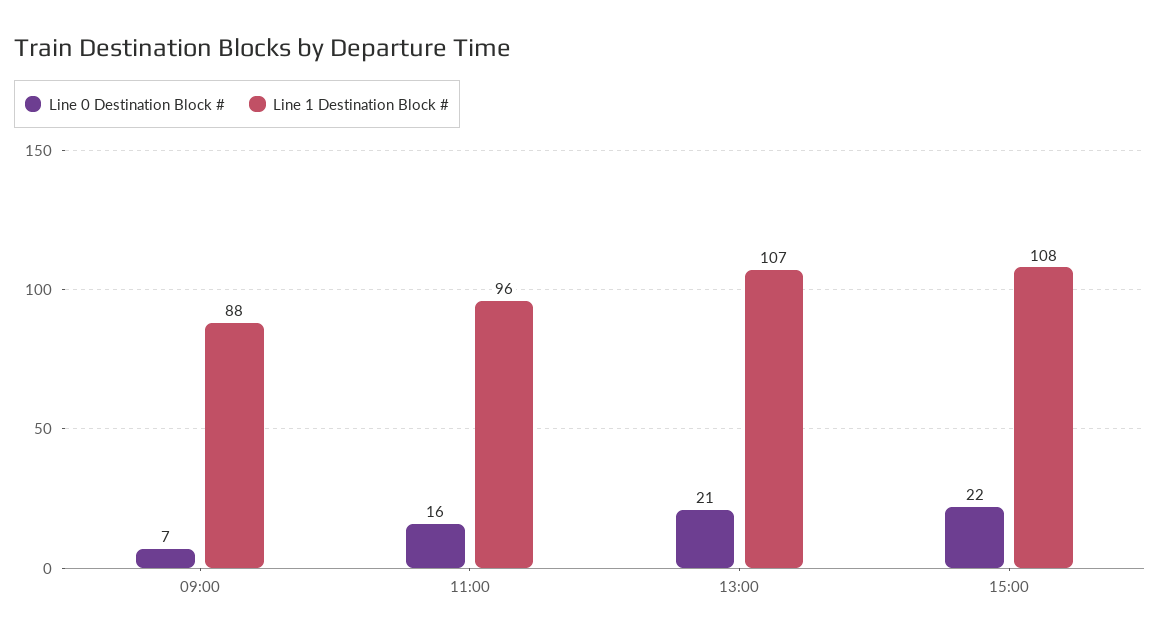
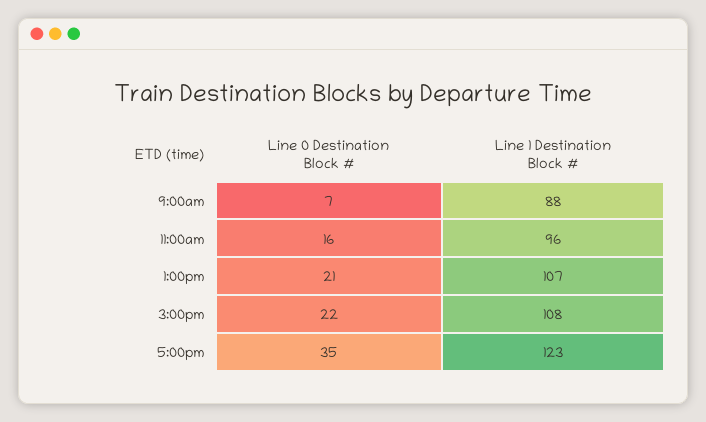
Line 0 Destination Block #, 5:00pm: none -> 35
Line 1 Destination Block #, 5:00pm: none -> 123

